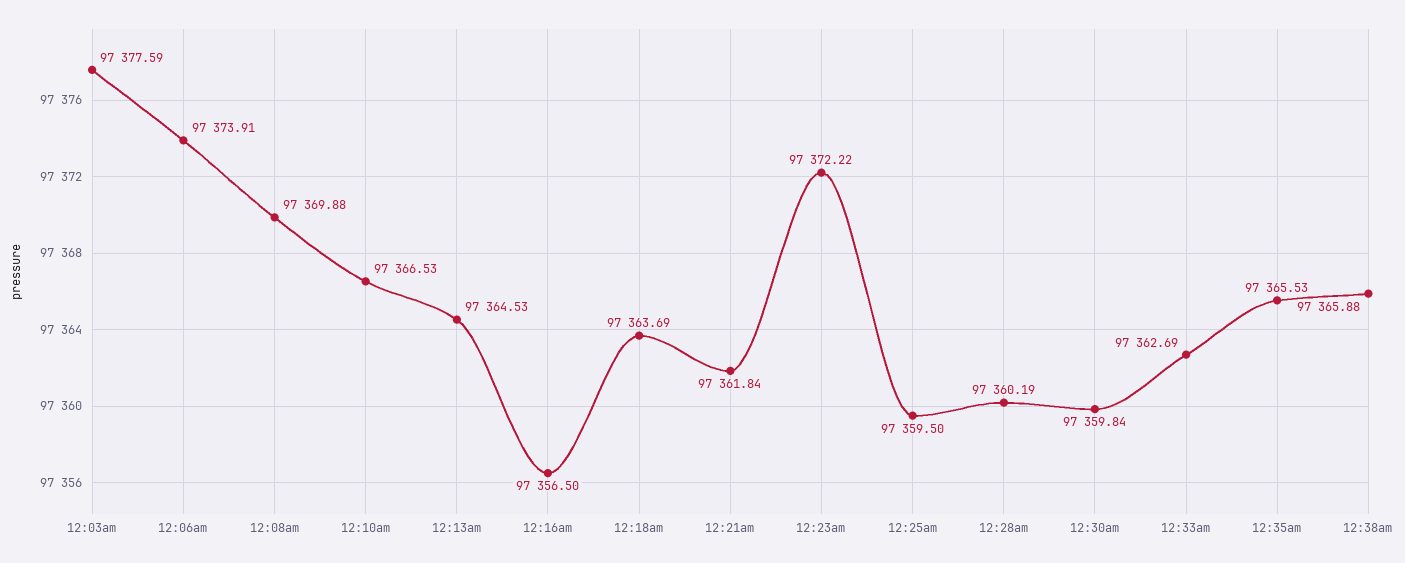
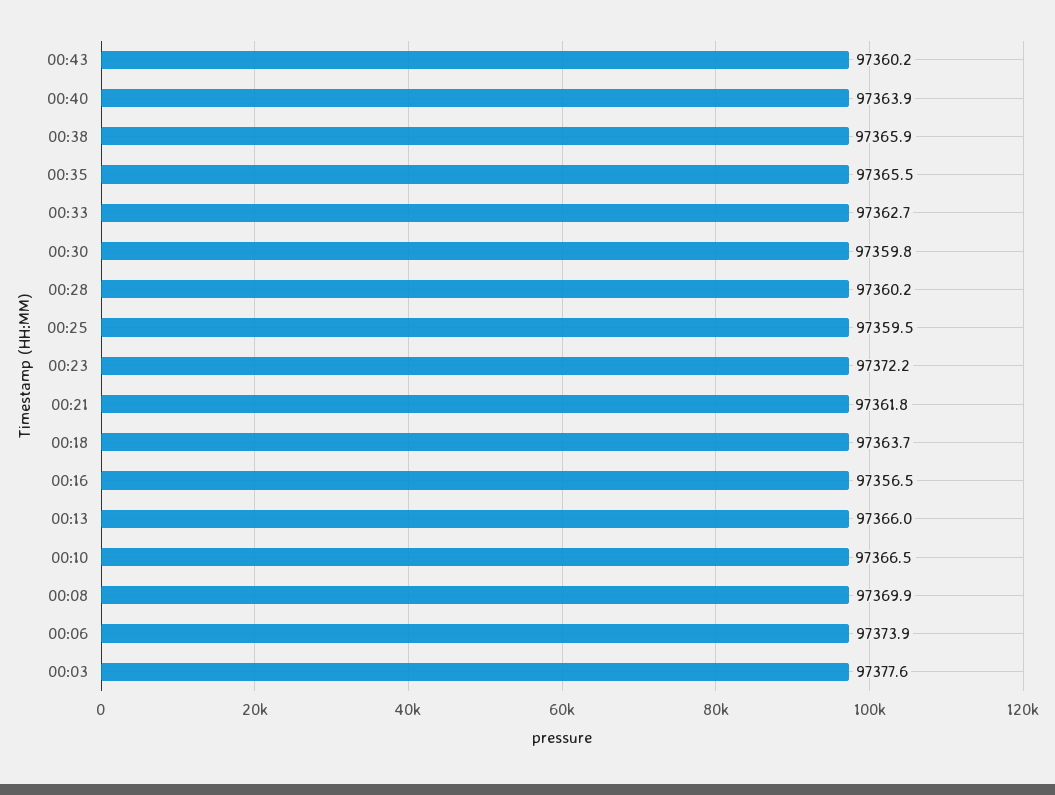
12:13am: 97364.53 -> 97366
00:43: none -> 97360.2
00:40: none -> 97363.9

